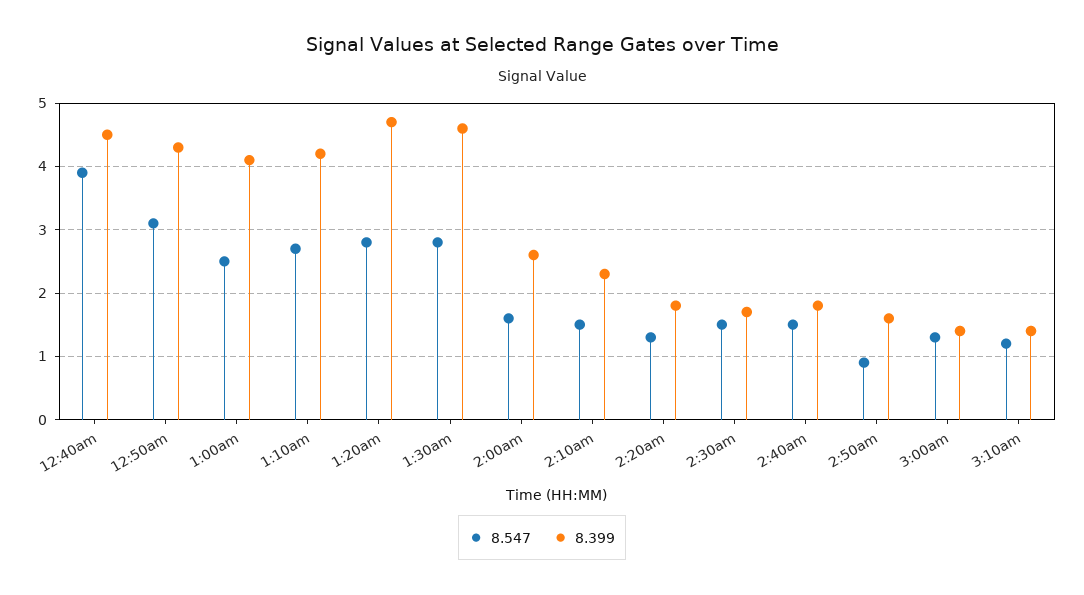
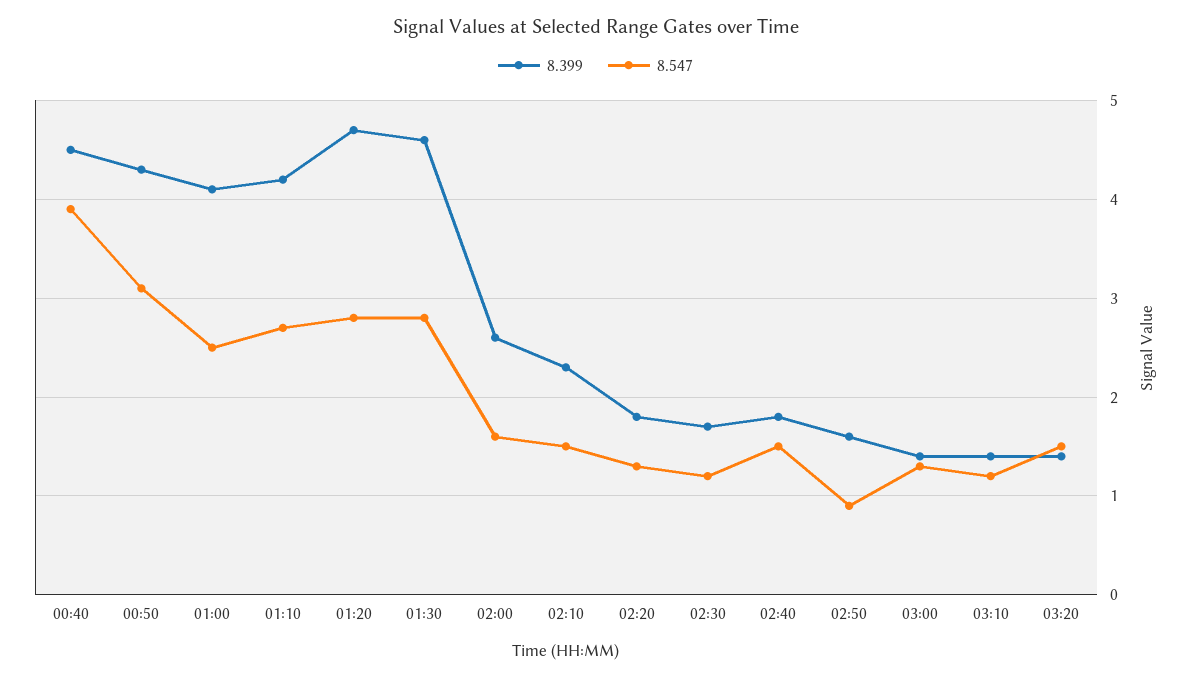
8.547, 2:30am: 1.5 -> 1.2
8.399, 03:20: none -> 1.4
8.547, 03:20: none -> 1.5

